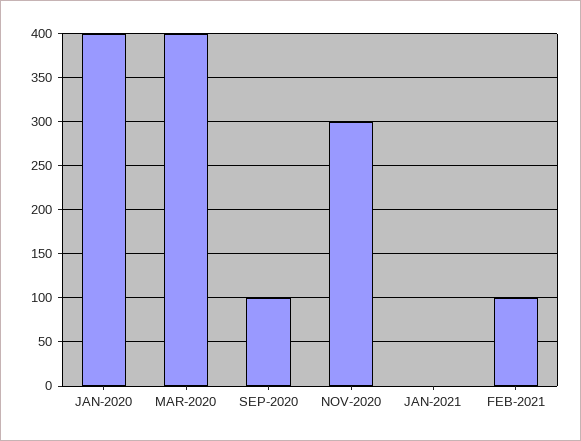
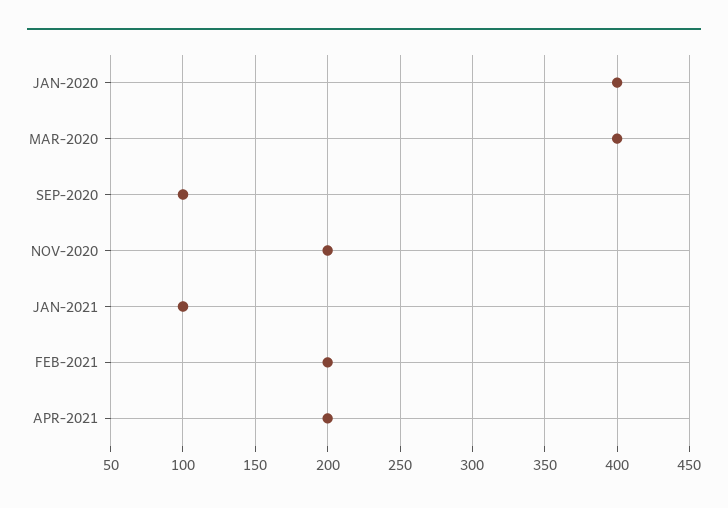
NOV-2020: 300 -> 200
JAN-2021: 0 -> 100
FEB-2021: 100 -> 200
APR-2021: none -> 200

